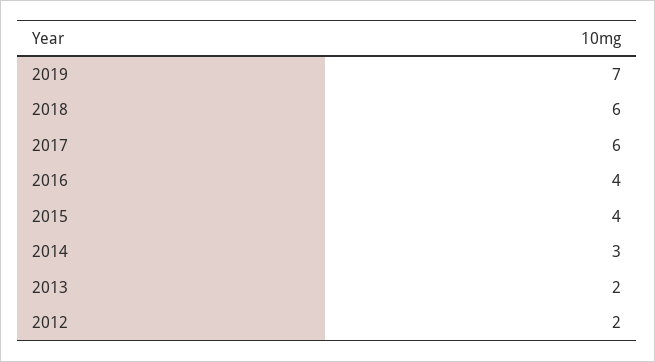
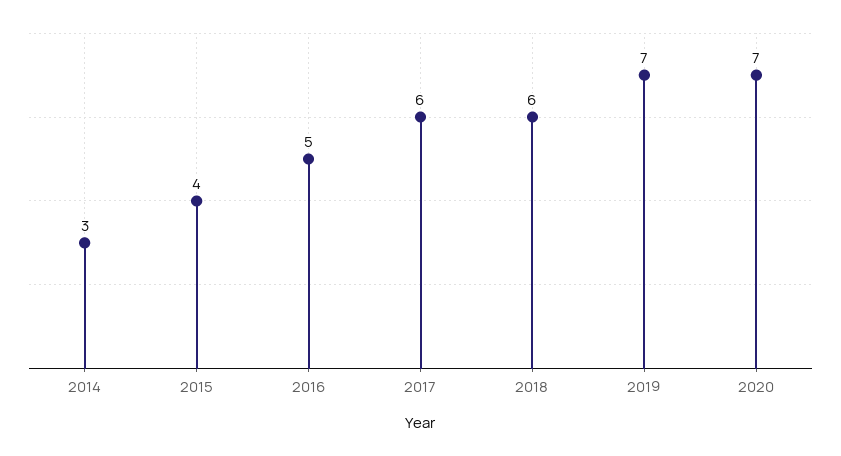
2016: 4 -> 5
2013: 2 -> none
2012: 2 -> none
2020: none -> 7

